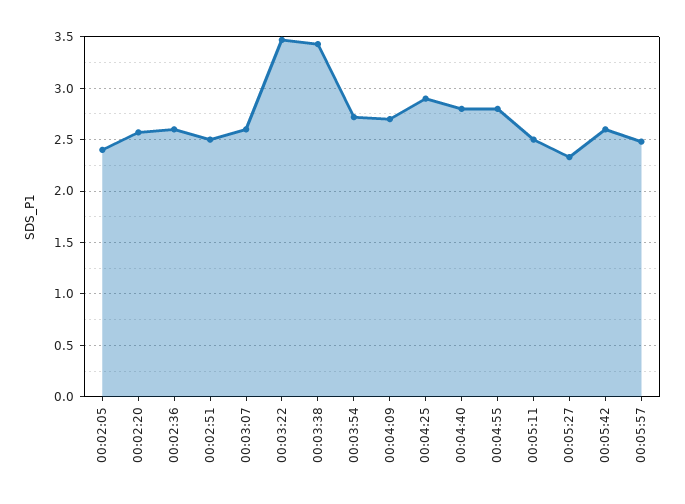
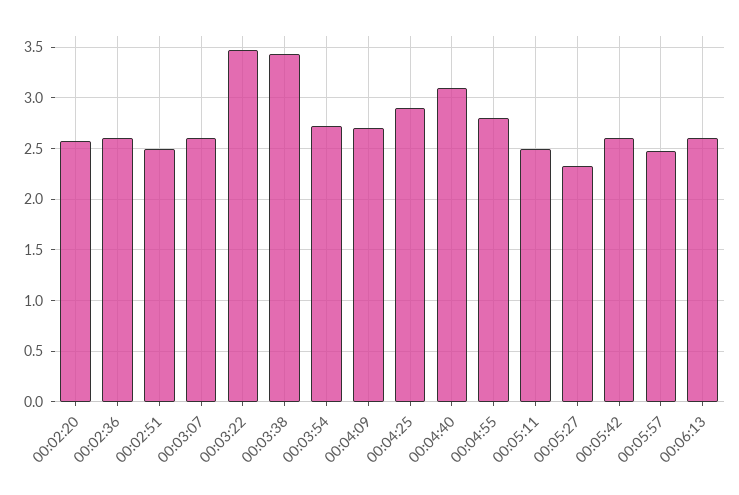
00:02:05: 2.4 -> none
00:04:40: 2.8 -> 3.1
00:06:13: none -> 2.6

